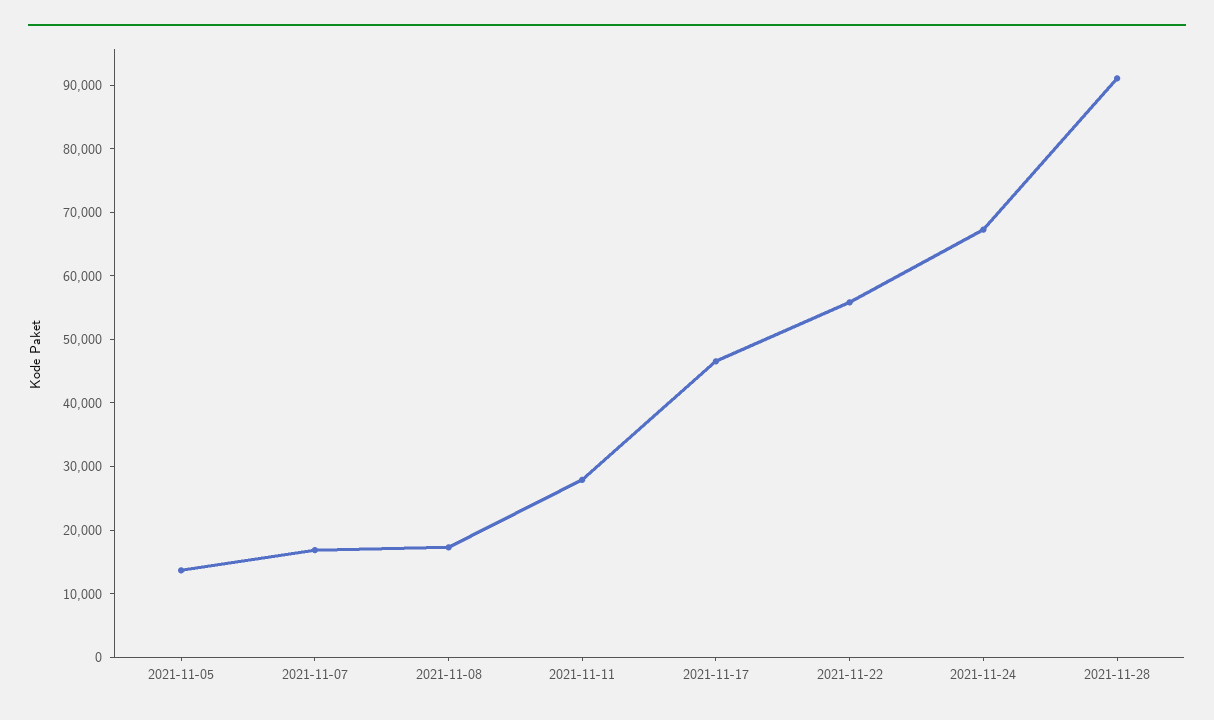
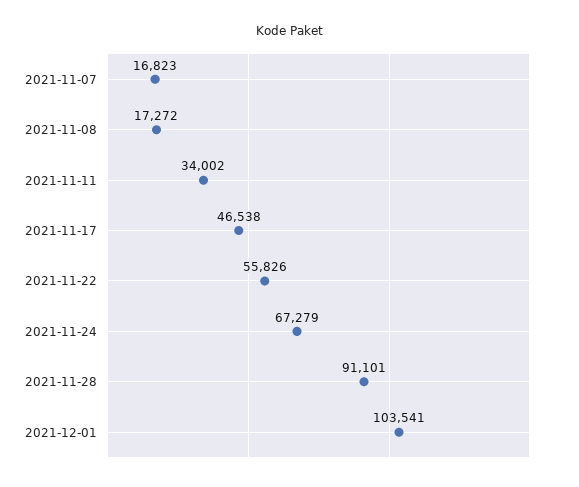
2021-11-05: 14000 -> none
2021-11-11: 28000 -> 34002
2021-12-01: none -> 103541

